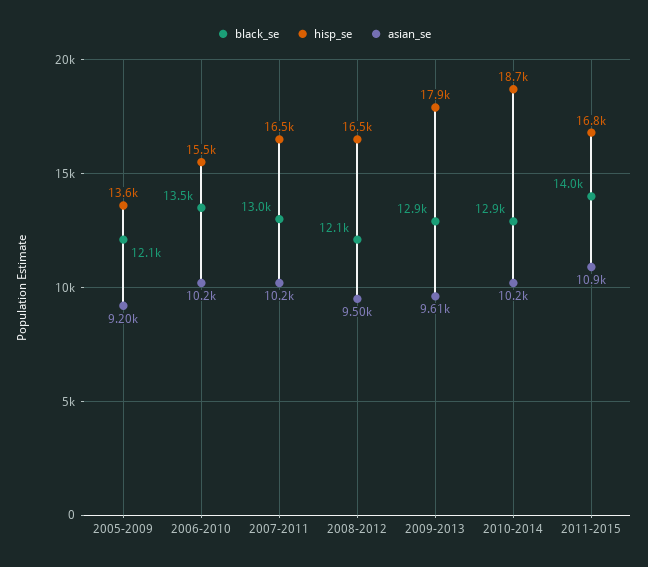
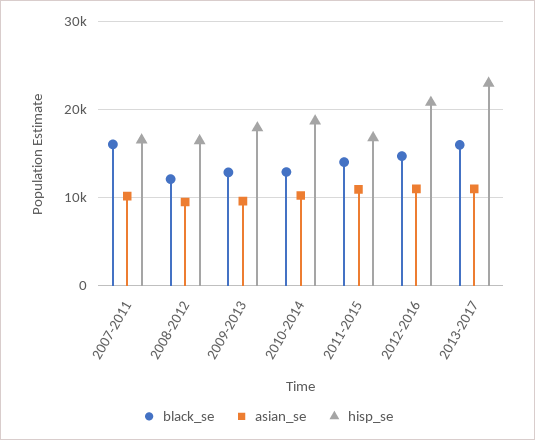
black_se, 2005-2009: 12100 -> none
hisp_se, 2005-2009: 13600 -> none
asian_se, 2005-2009: 9200 -> none
black_se, 2006-2010: 13500 -> none
hisp_se, 2006-2010: 15500 -> none
asian_se, 2006-2010: 10200 -> none
black_se, 2007-2011: 13000 -> 16000
black_se, 2012-2016: none -> 15000
asian_se, 2012-2016: none -> 11000
hisp_se, 2012-2016: none -> 21000
black_se, 2013-2017: none -> 16000
asian_se, 2013-2017: none -> 11000
hisp_se, 2013-2017: none -> 23000

